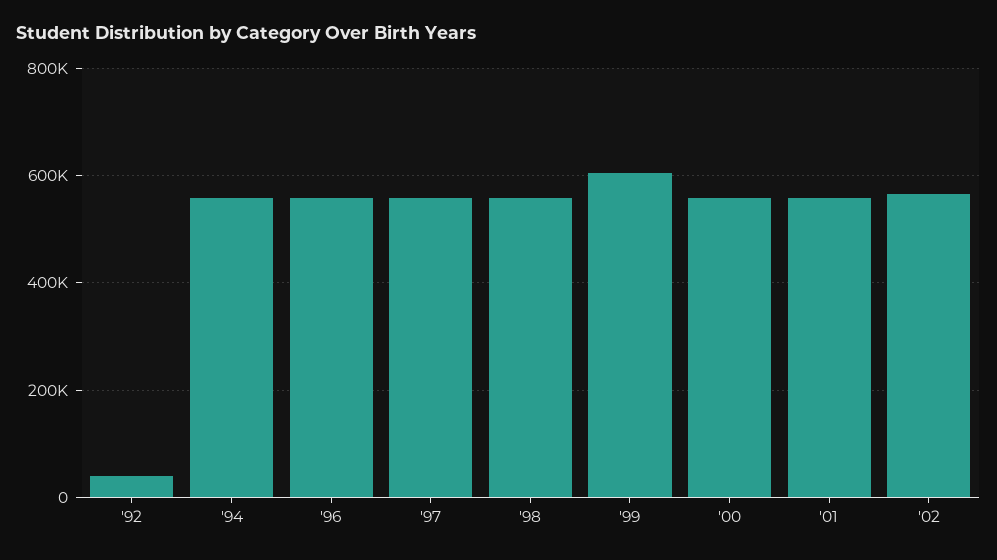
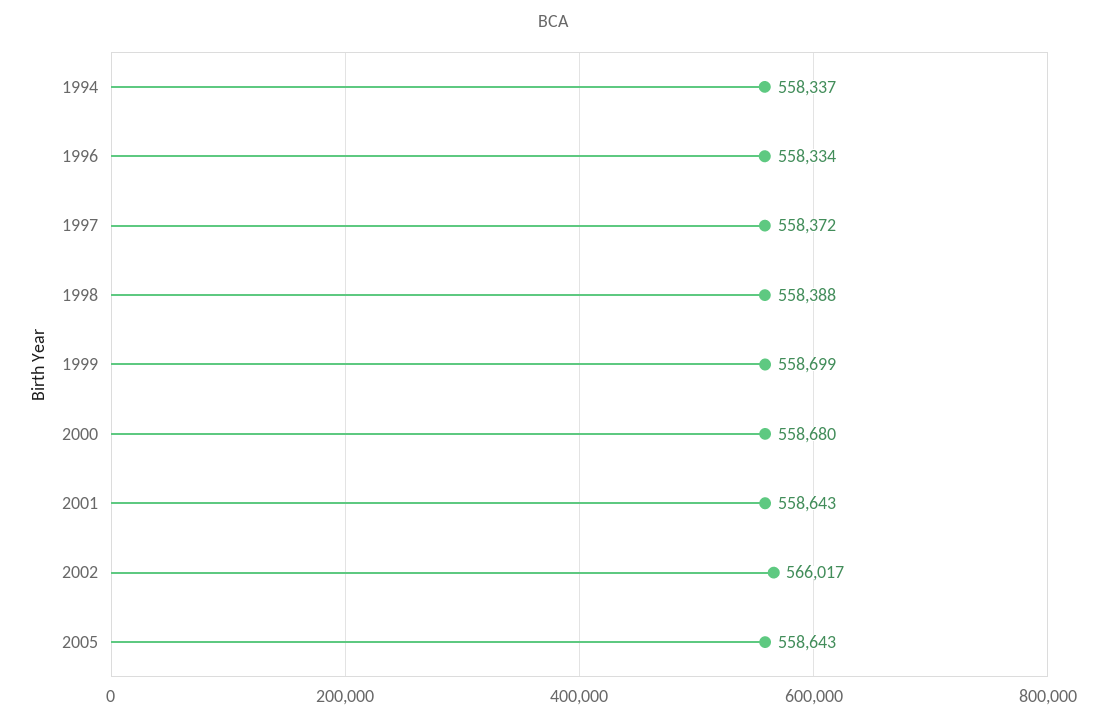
'92: 40000 -> none
'99: 600000 -> 558699
2005: none -> 558643

